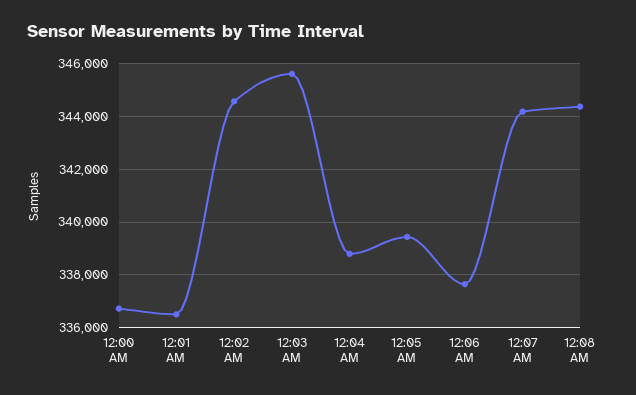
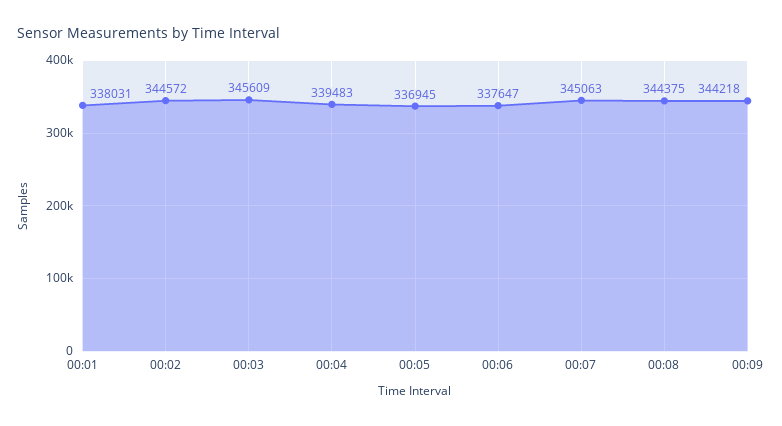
12:00 AM: 336750 -> none
12:01 AM: 336500 -> 338031
12:04 AM: 338750 -> 339483
12:05 AM: 339500 -> 336945
12:07 AM: 344250 -> 345063
00:09: none -> 344218

